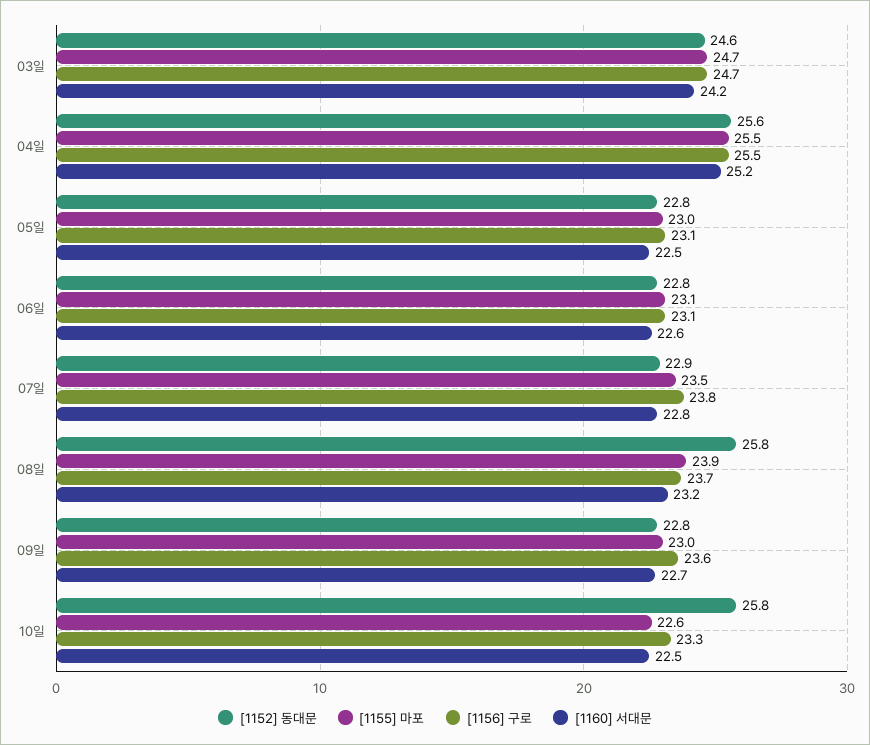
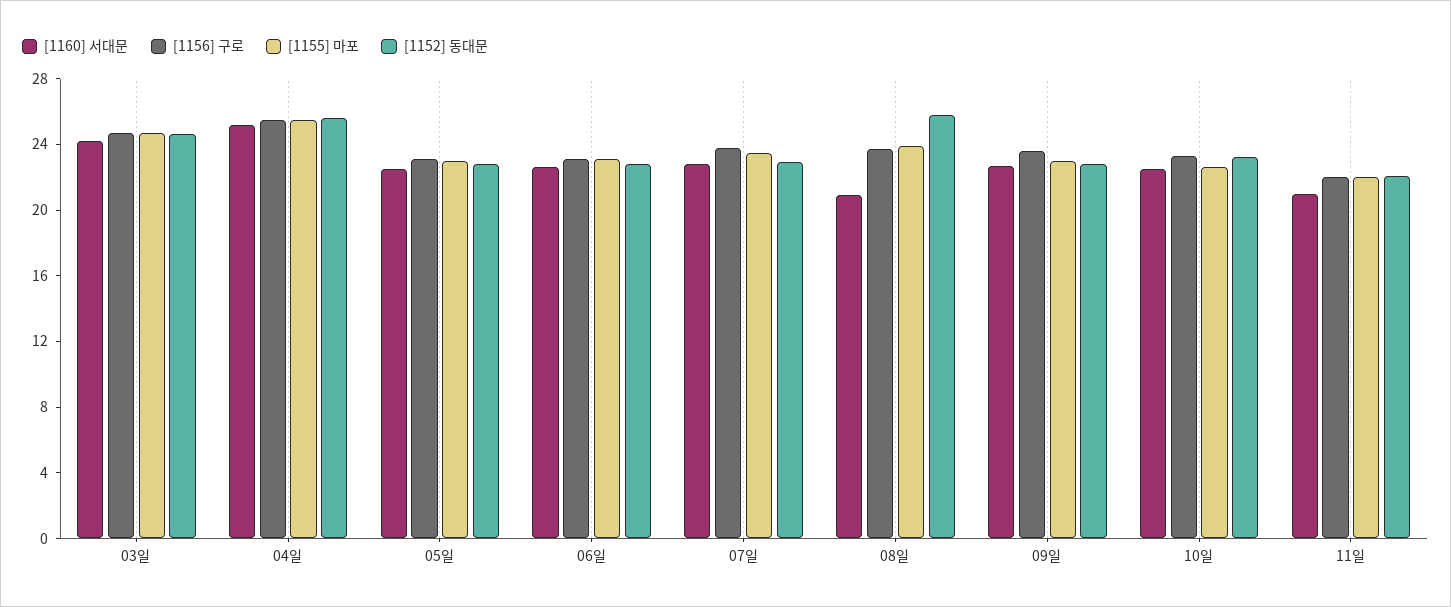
[1160] 서대문, 08일: 23.2 -> 21
[1152] 동대문, 10일: 25.8 -> 23
[1160] 서대문, 11일: none -> 21
[1156] 구로, 11일: none -> 22
[1155] 마포, 11일: none -> 22
[1152] 동대문, 11일: none -> 22

